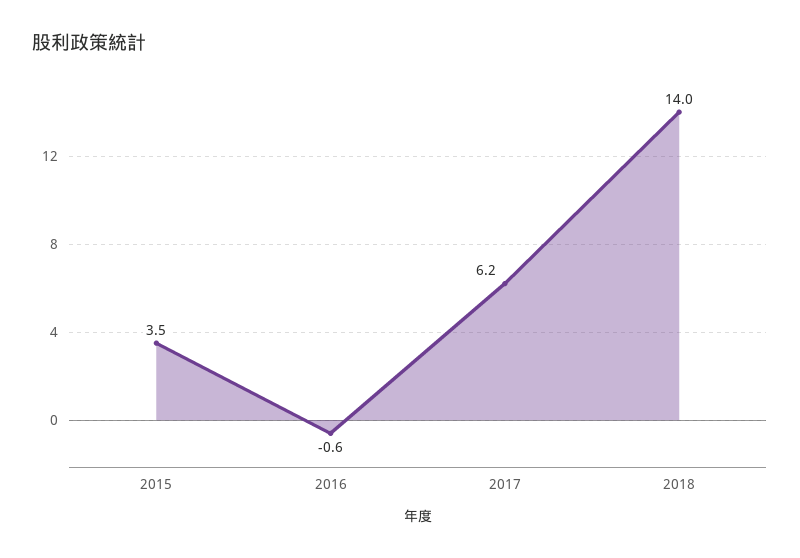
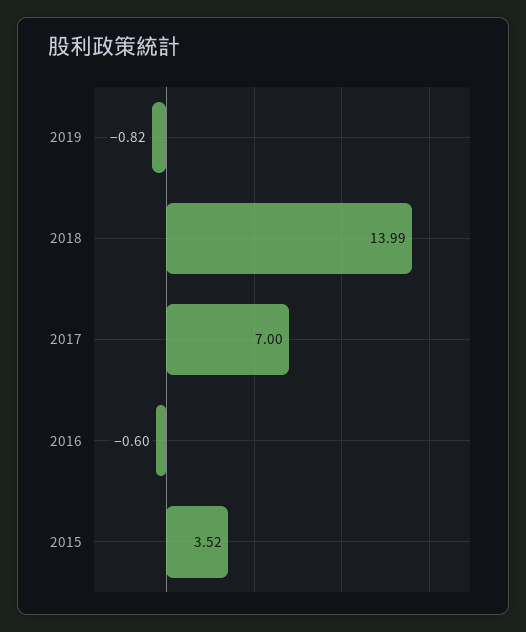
2017: 6.2 -> 7
2019: none -> -0.82

